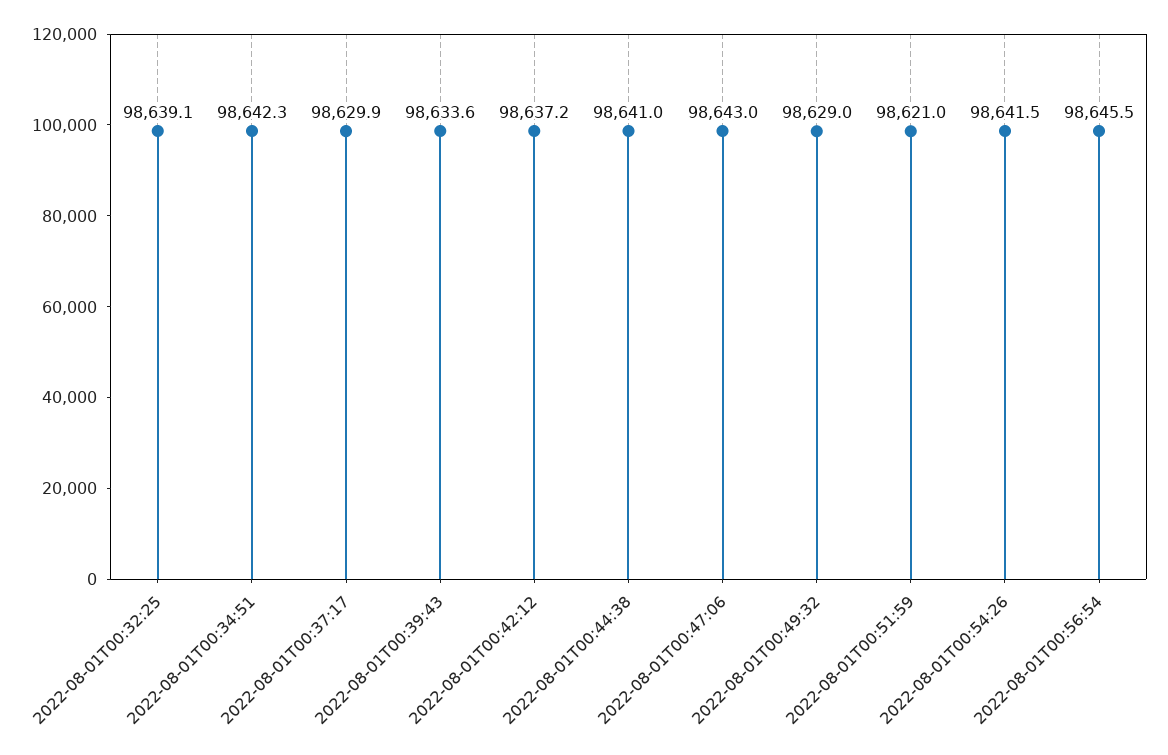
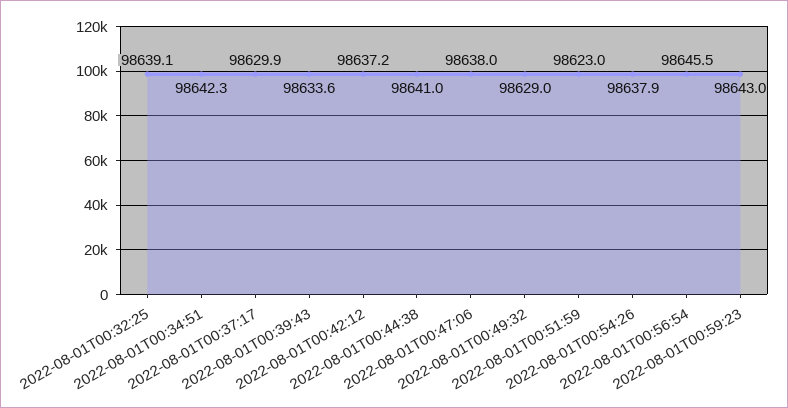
2022-08-01T00:47:06: 98643 -> 98638
2022-08-01T00:51:59: 98621 -> 98623
2022-08-01T00:54:26: 98641.5 -> 98637.9
2022-08-01T00:59:23: none -> 98643

